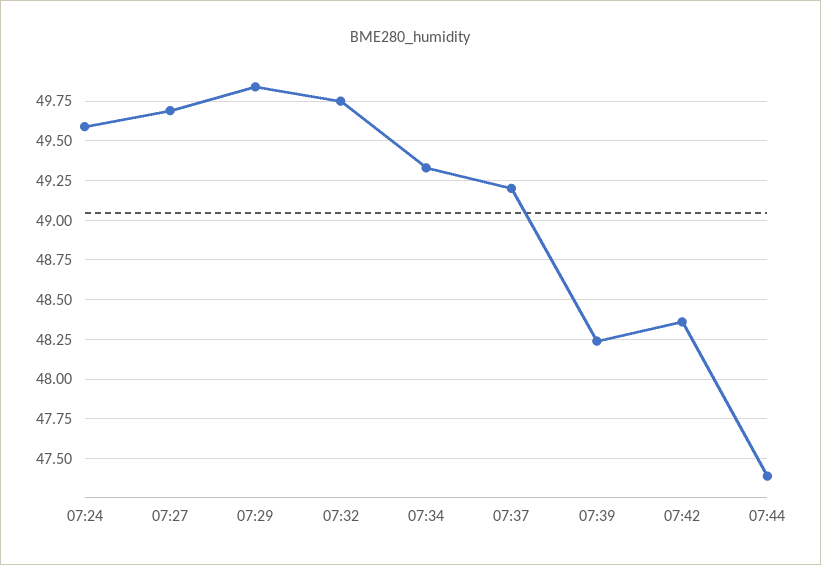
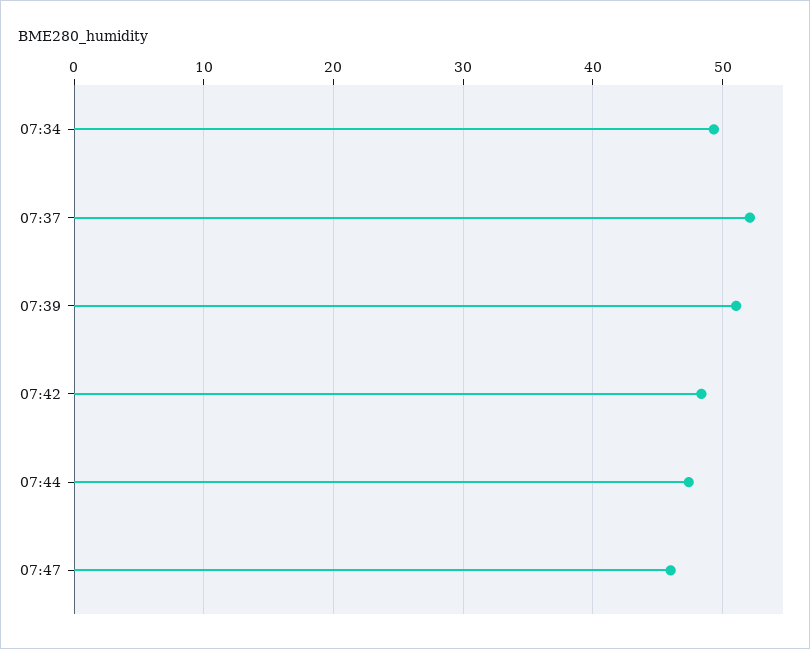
07:24: 49.6 -> none
07:27: 49.7 -> none
07:29: 49.85 -> none
07:32: 49.75 -> none
07:37: 49.2 -> 52
07:39: 48.25 -> 51
07:47: none -> 46

